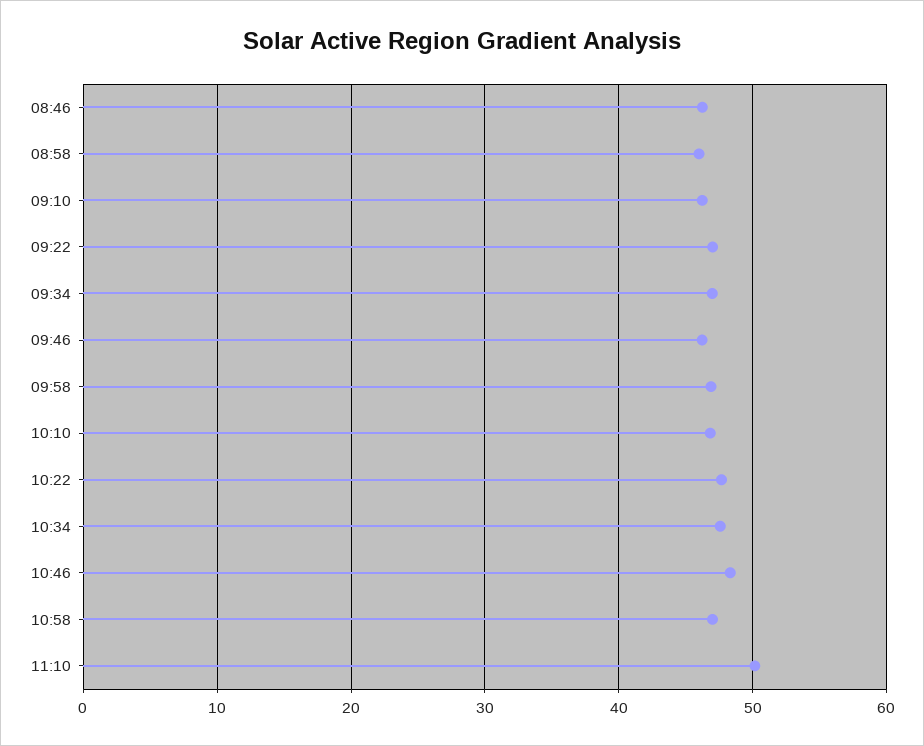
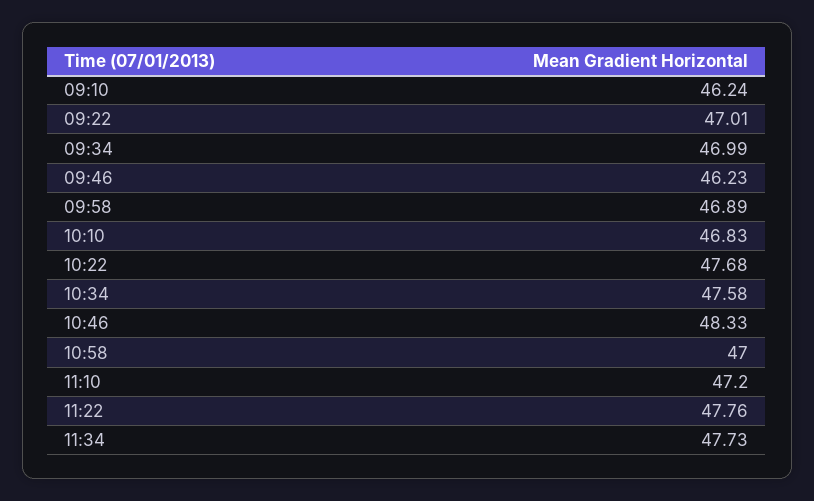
08:46: 46 -> none
08:58: 46 -> none
11:10: 50 -> 47.2
11:22: none -> 47.76
11:34: none -> 47.73

